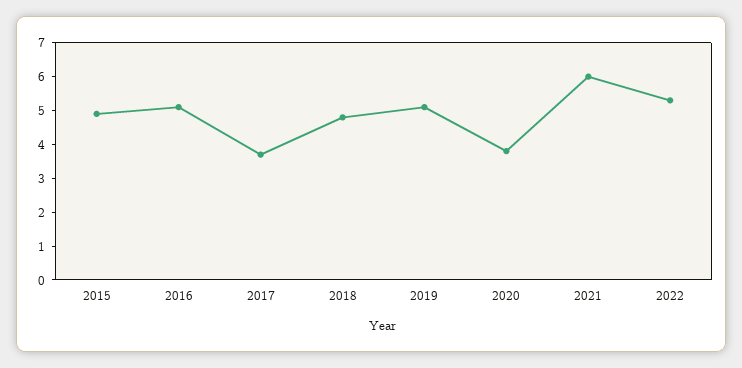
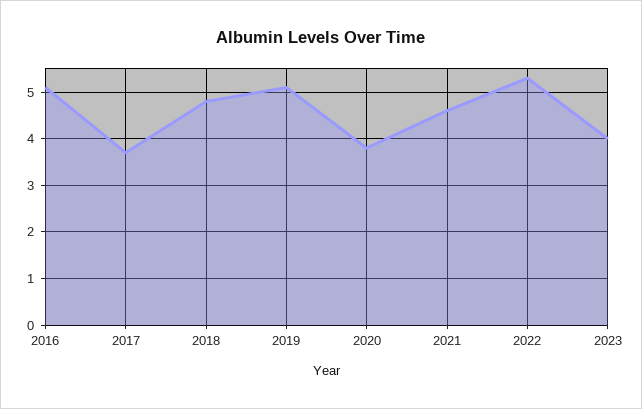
2015: 5 -> none
2021: 6 -> 4.5
2023: none -> 4

